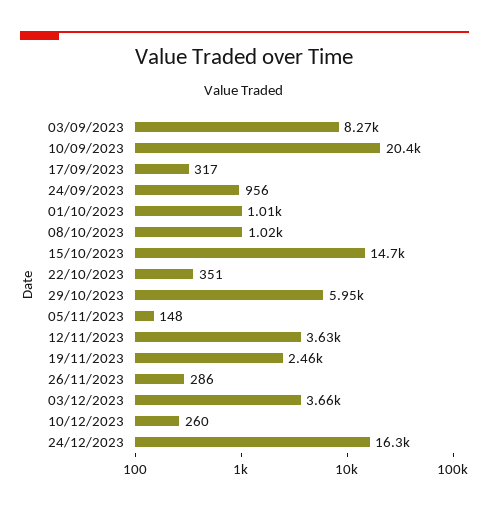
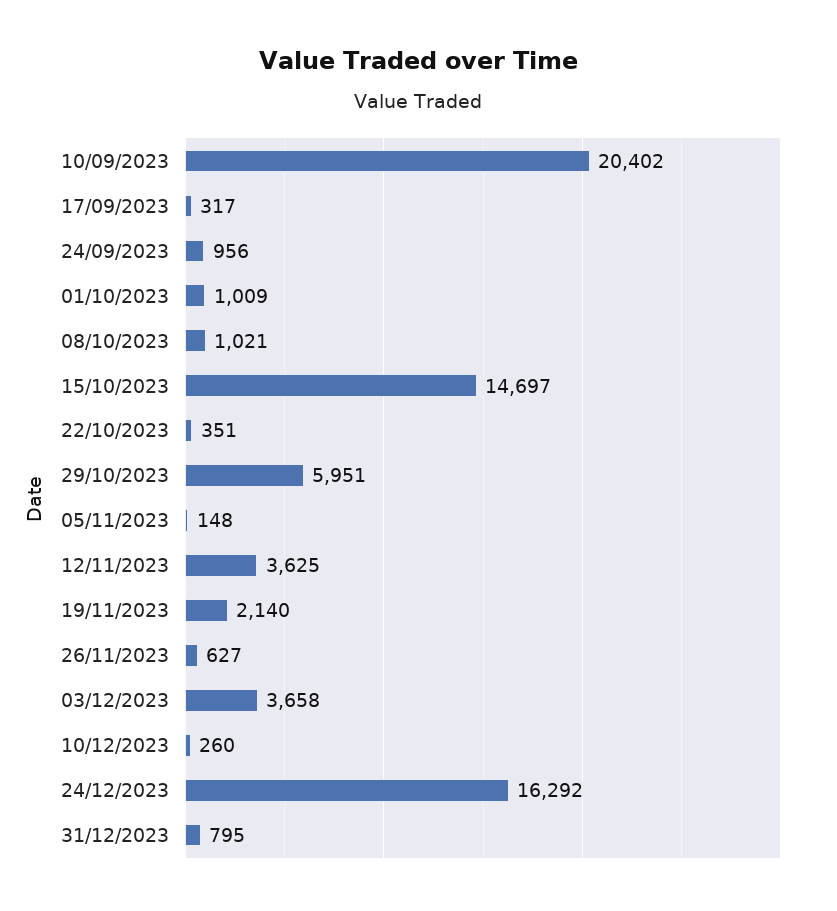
03/09/2023: 8270 -> none
19/11/2023: 2460 -> 2140
26/11/2023: 286 -> 627
31/12/2023: none -> 795

